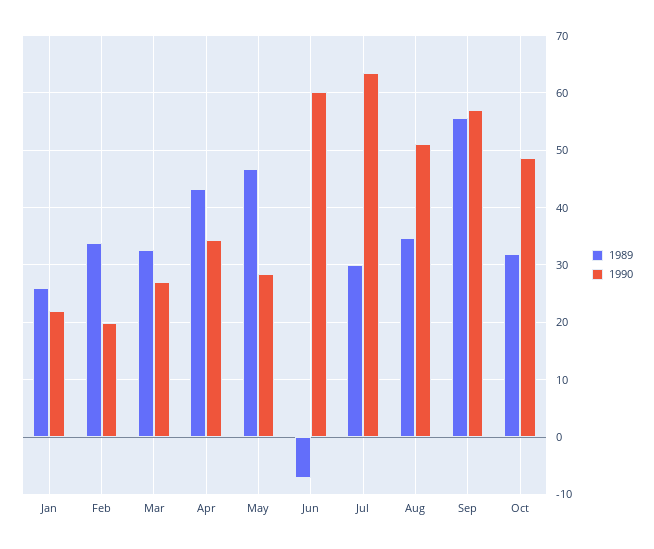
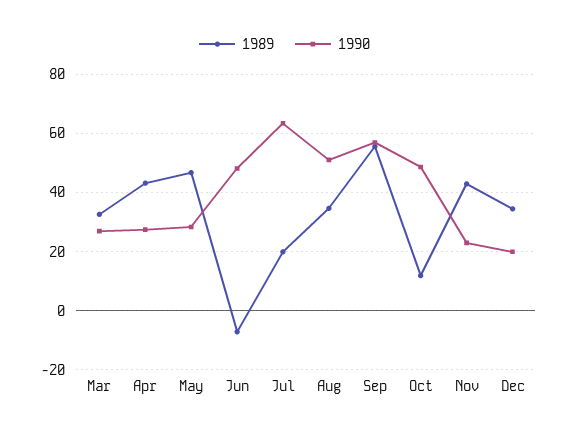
1989, Jan: 26 -> none
1990, Jan: 22 -> none
1989, Feb: 34 -> none
1990, Feb: 20 -> none
1990, Apr: 34 -> 27.5
1990, Jun: 60 -> 47.5
1989, Jul: 30 -> 20
1989, Oct: 32 -> 12.5
1989, Nov: none -> 42.5
1990, Nov: none -> 22.5
1989, Dec: none -> 35
1990, Dec: none -> 20

